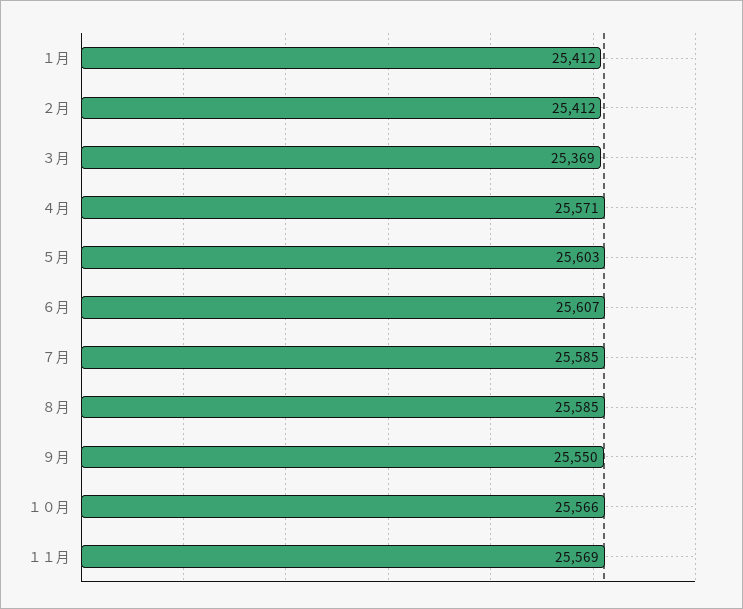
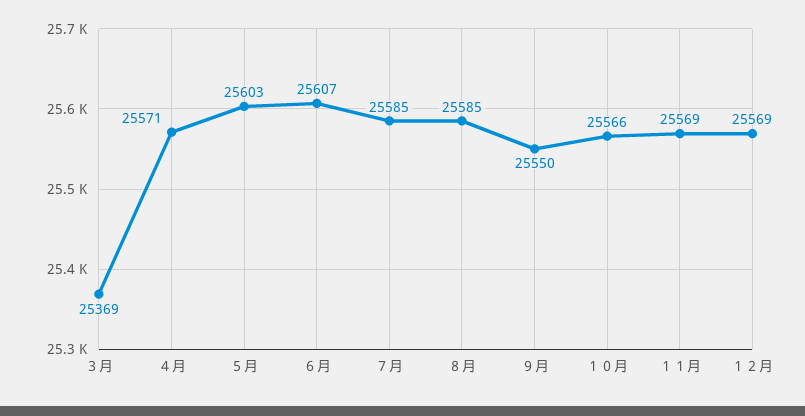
１月: 25412 -> none
２月: 25412 -> none
１２月: none -> 25569

